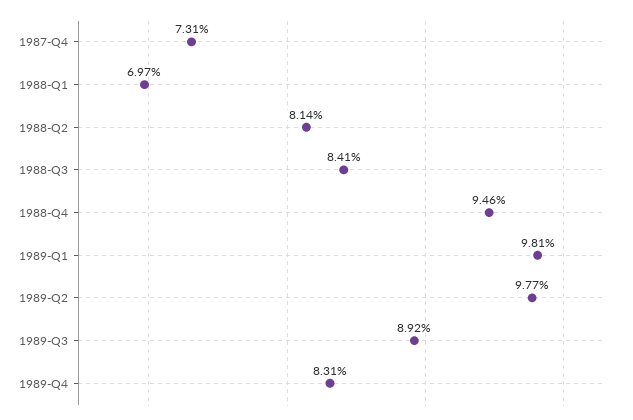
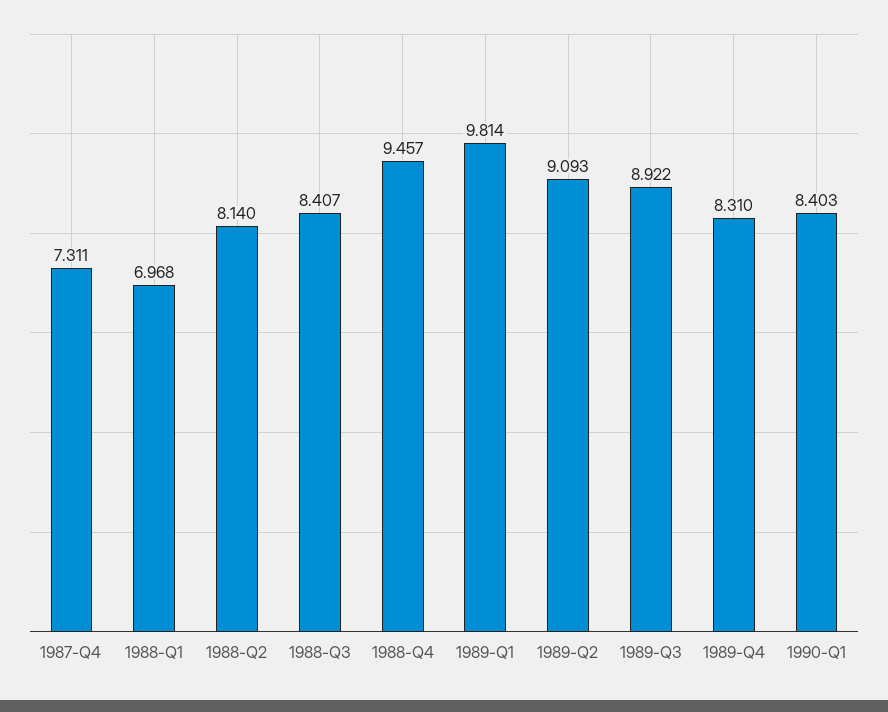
1989-Q2: 9.77 -> 9.093
1990-Q1: none -> 8.403

